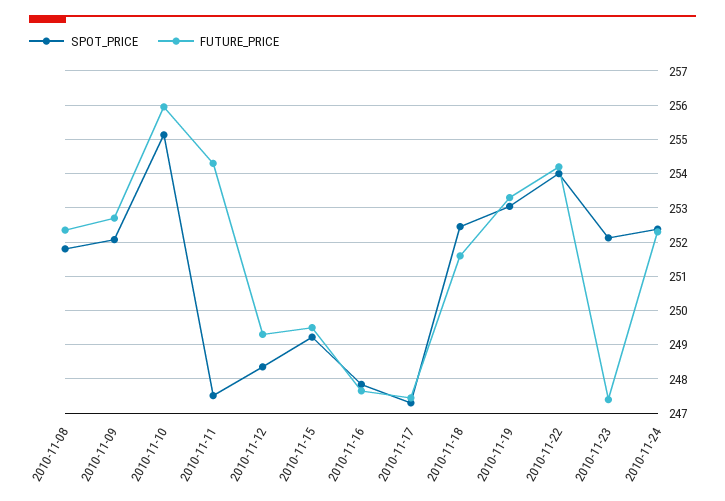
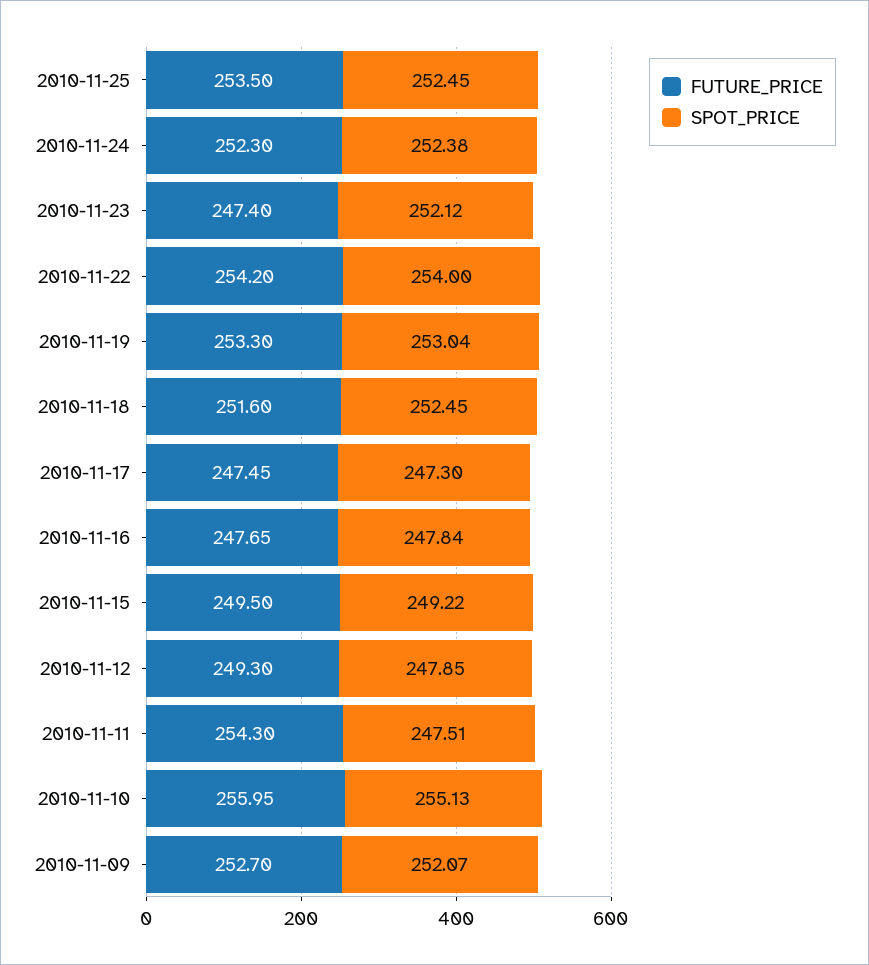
SPOT_PRICE, 2010-11-08: 251.8 -> none
FUTURE_PRICE, 2010-11-08: 252.4 -> none
SPOT_PRICE, 2010-11-12: 248.4 -> 247.85
FUTURE_PRICE, 2010-11-25: none -> 253.5
SPOT_PRICE, 2010-11-25: none -> 252.45

